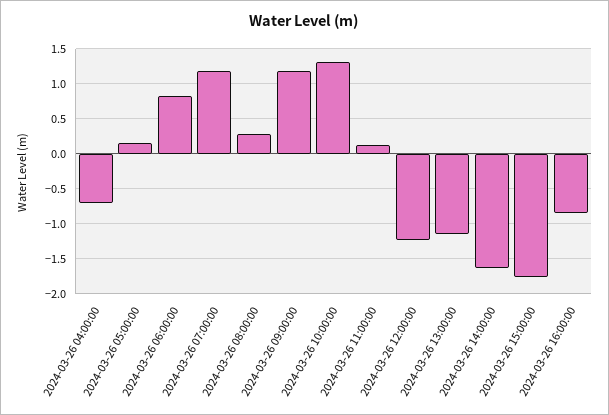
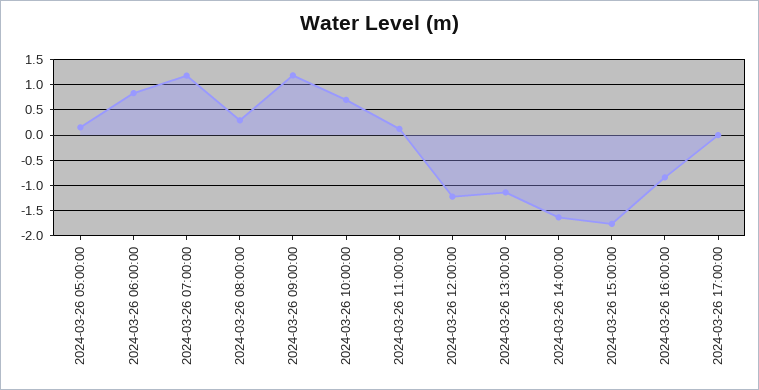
2024-03-26 04:00:00: -0.7 -> none
2024-03-26 10:00:00: 1.3 -> 0.75
2024-03-26 17:00:00: none -> 0

